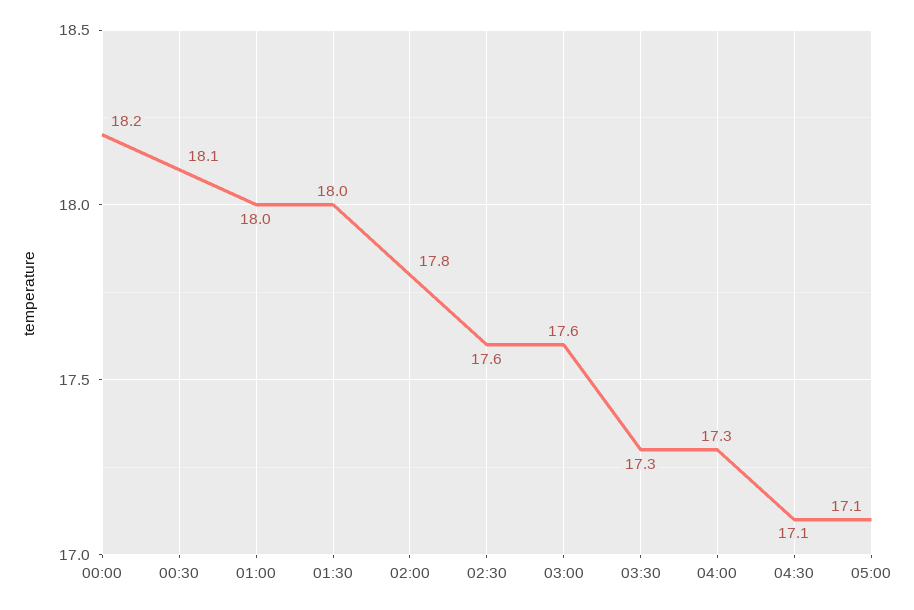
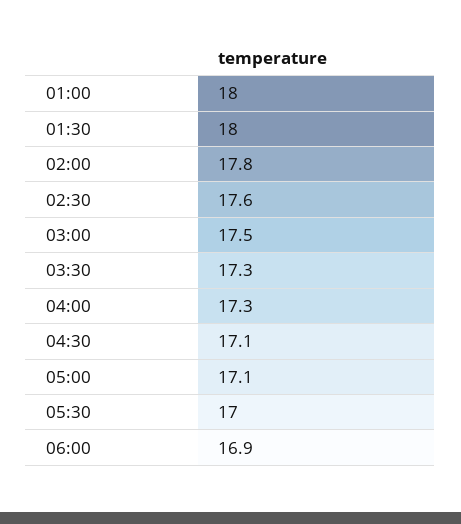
00:00: 18.2 -> none
00:30: 18.1 -> none
03:00: 17.6 -> 17.5
05:30: none -> 17
06:00: none -> 16.9

